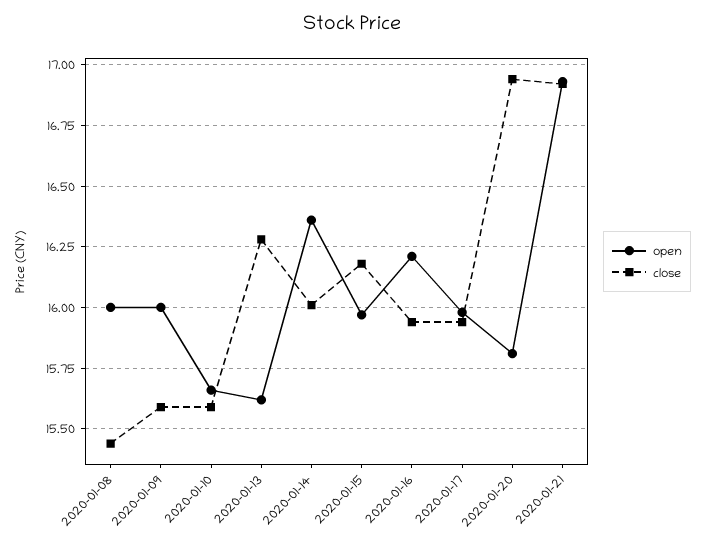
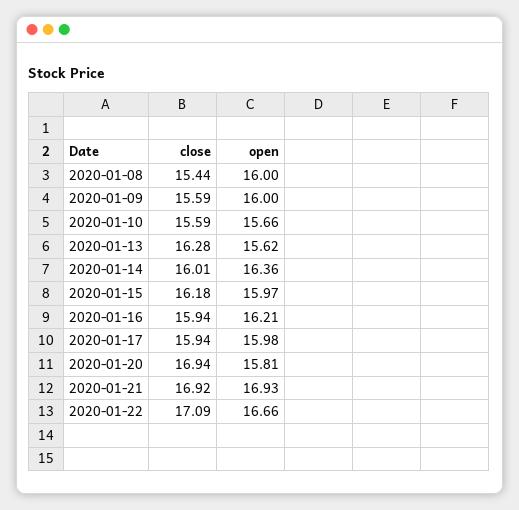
close, 2020-01-22: none -> 17.09
open, 2020-01-22: none -> 16.66

